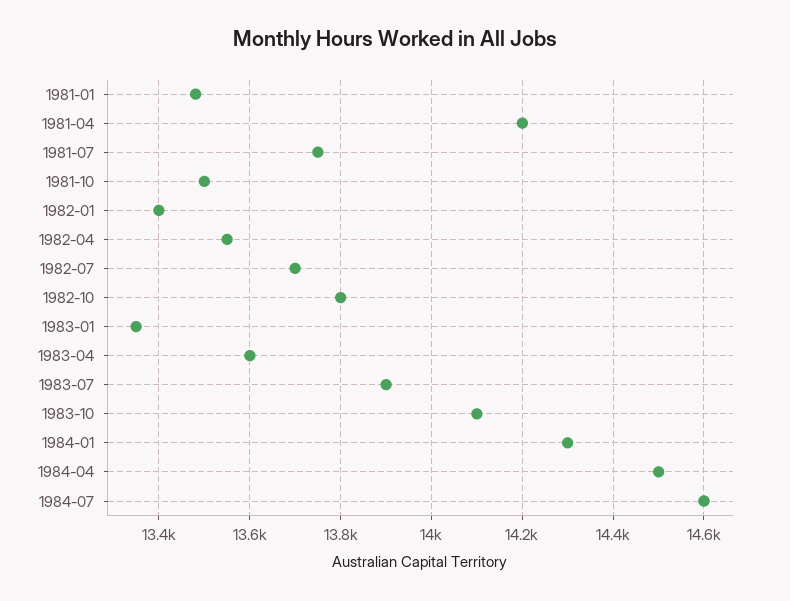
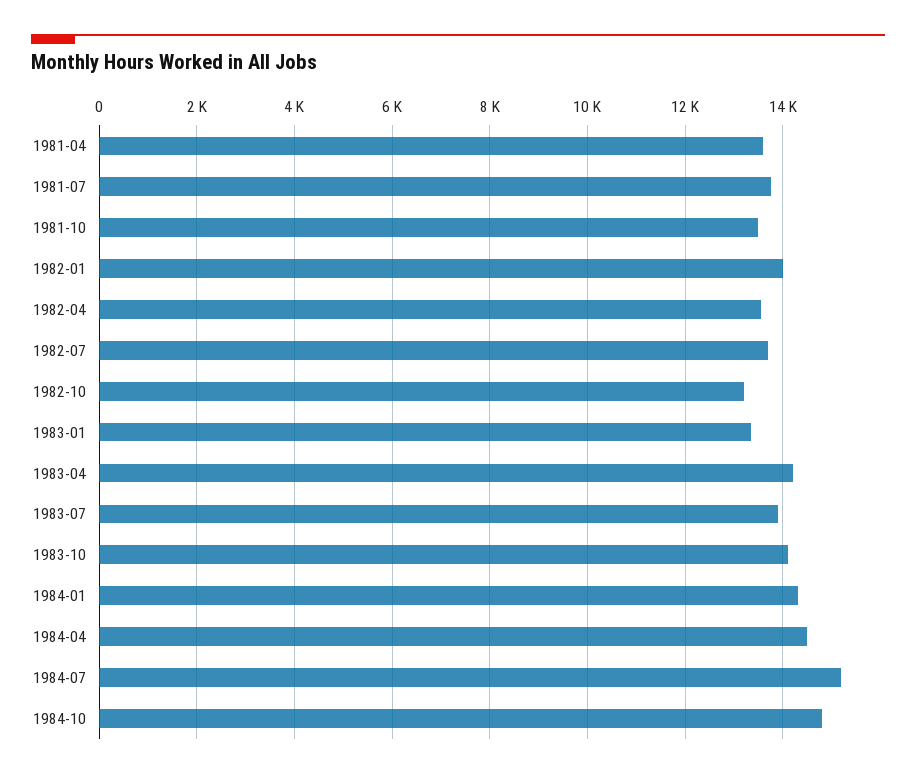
1981-01: 13480 -> none
1981-04: 14200 -> 13600
1982-01: 13400 -> 14000
1982-10: 13800 -> 13200
1983-04: 13600 -> 14200
1984-07: 14600 -> 15200
1984-10: none -> 14800

